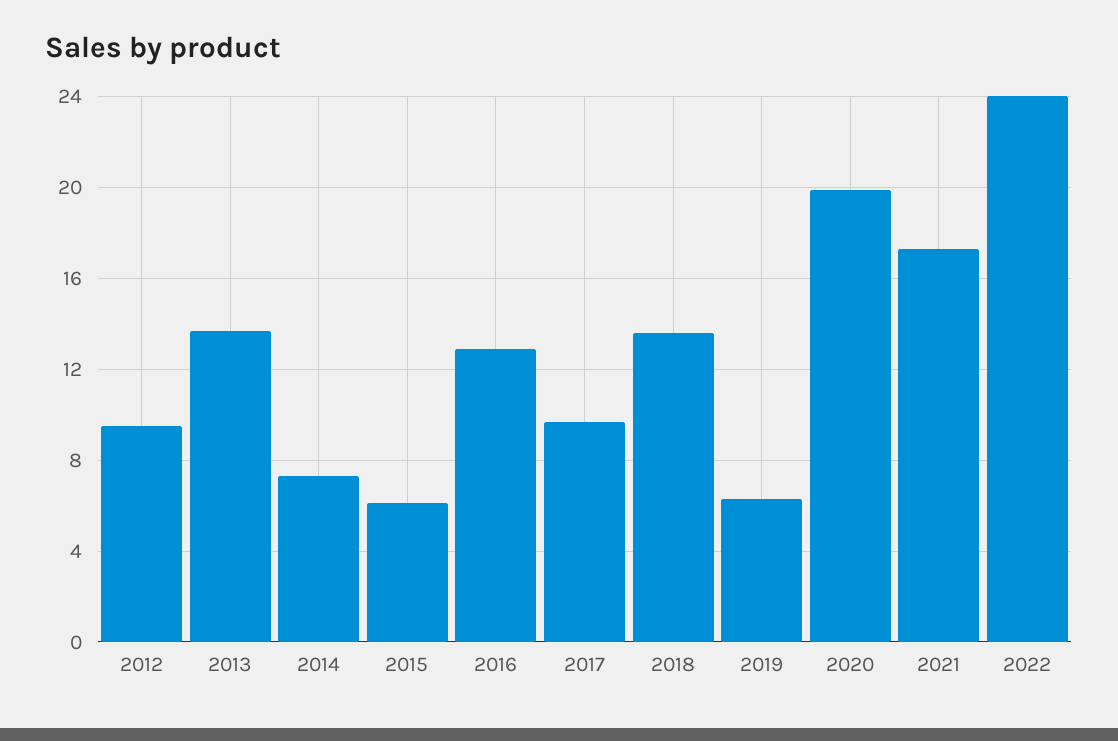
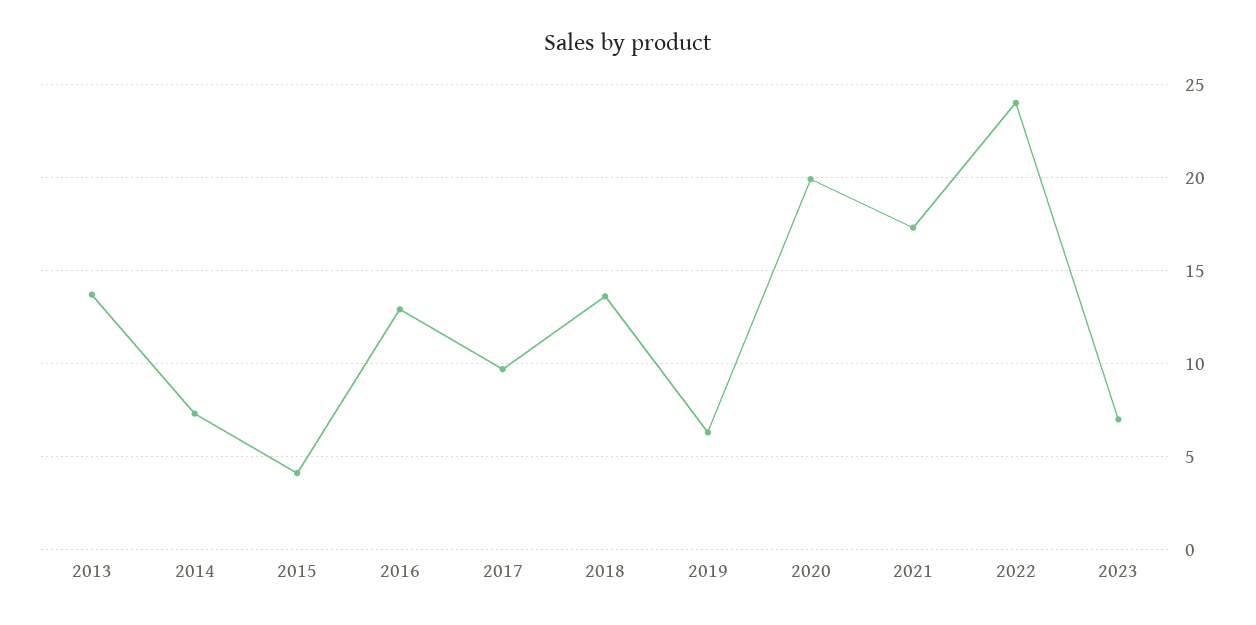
2012: 9.5 -> none
2015: 6 -> 4
2023: none -> 7

